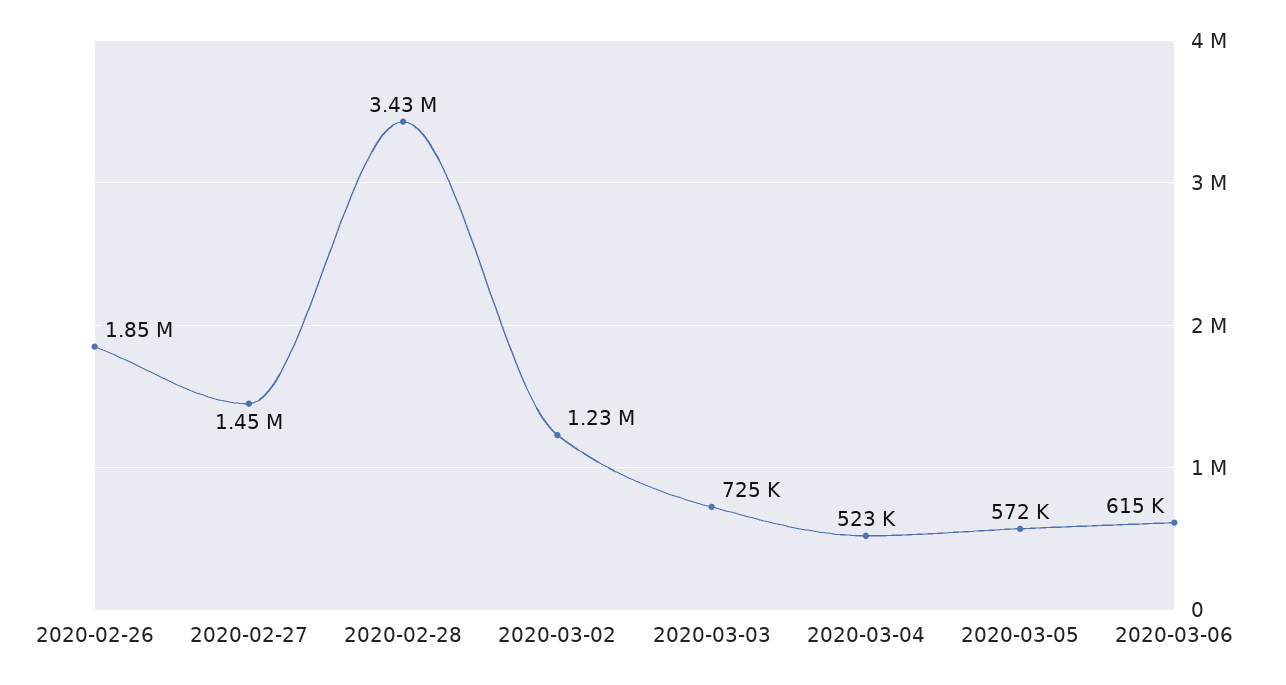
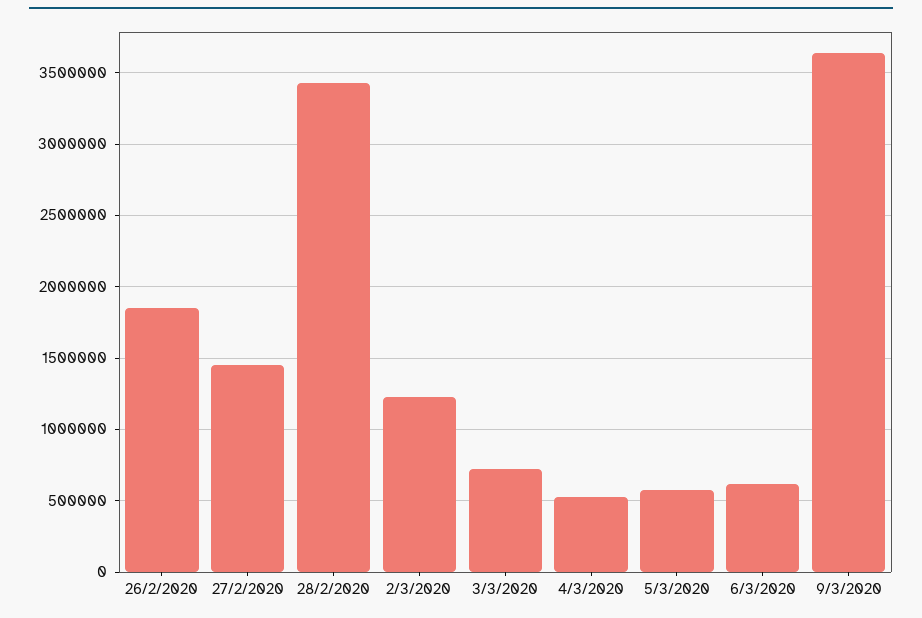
9/3/2020: none -> 3650000

